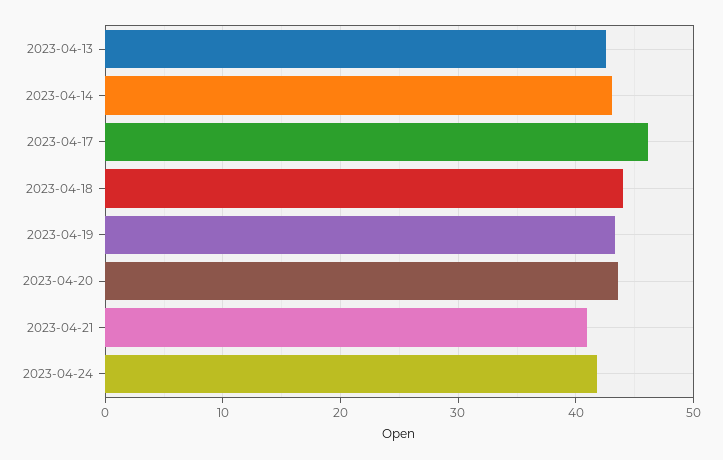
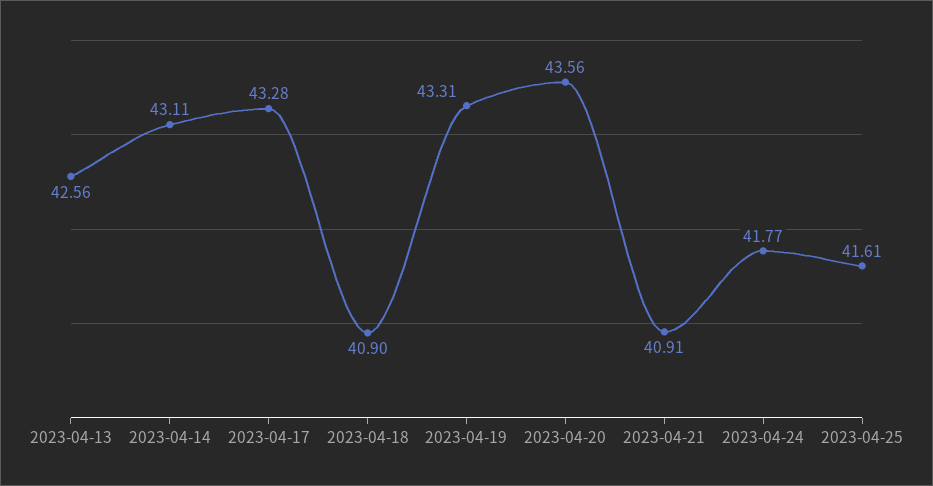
2023-04-17: 46 -> 43.28
2023-04-18: 44 -> 40.9
2023-04-25: none -> 41.61

